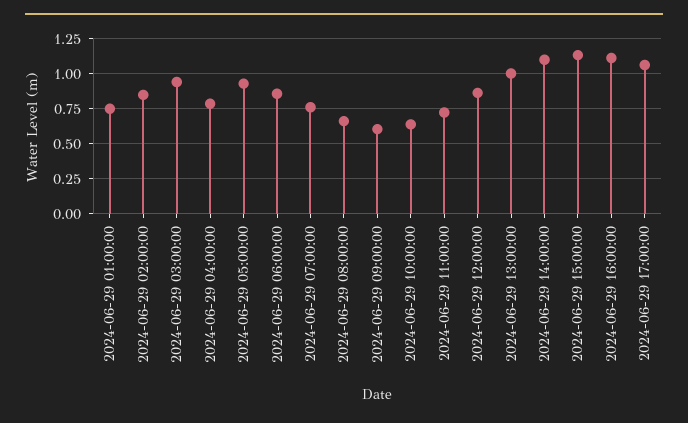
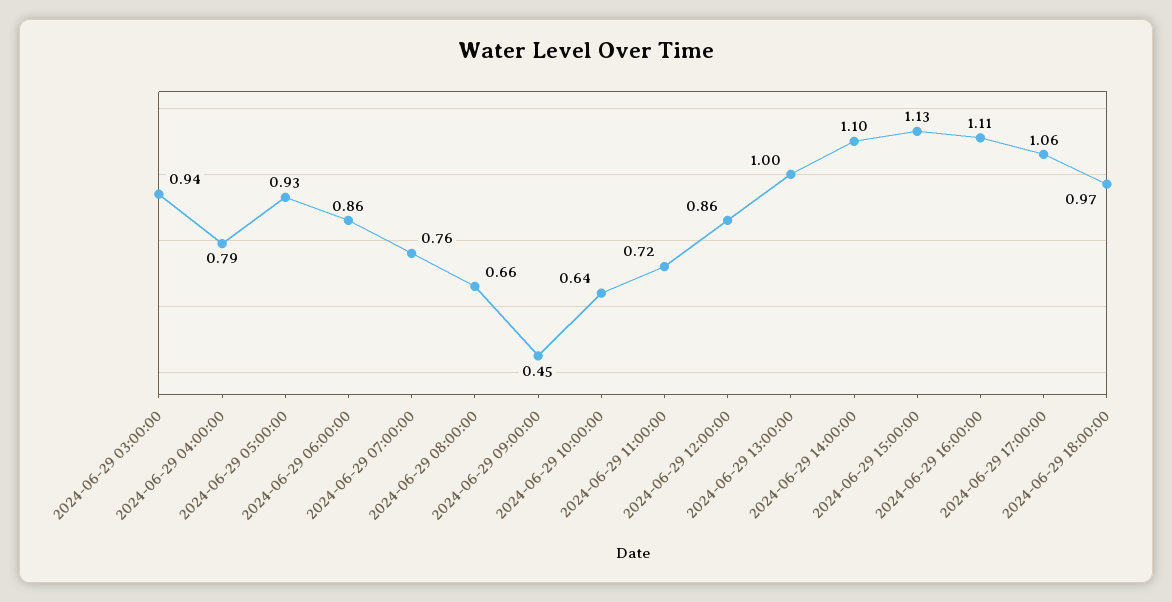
2024-06-29 01:00:00: 0.75 -> none
2024-06-29 02:00:00: 0.85 -> none
2024-06-29 09:00:00: 0.6 -> 0.45
2024-06-29 18:00:00: none -> 0.97

